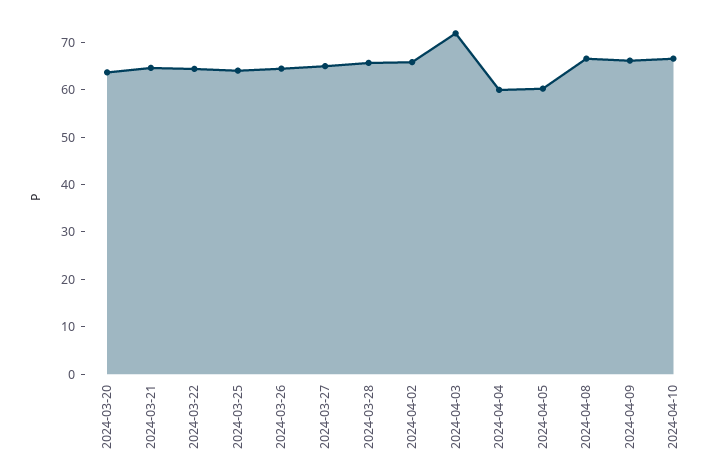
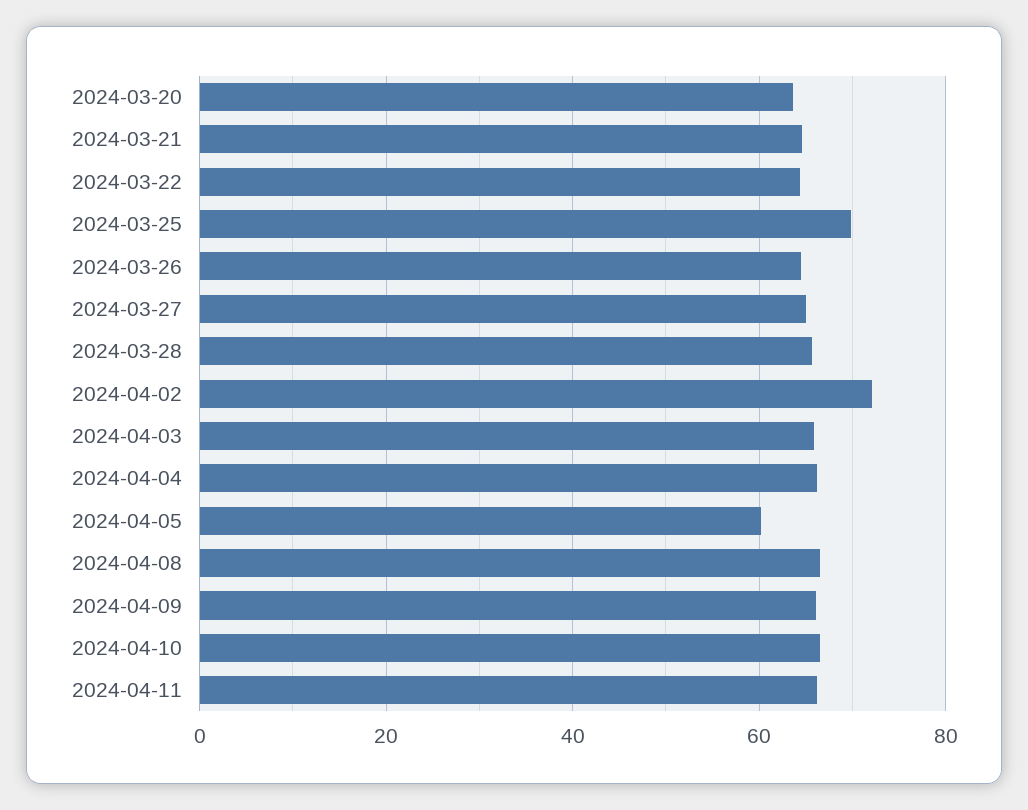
2024-03-25: 64 -> 70
2024-04-02: 66 -> 72
2024-04-03: 72 -> 66
2024-04-04: 60 -> 66
2024-04-11: none -> 66

